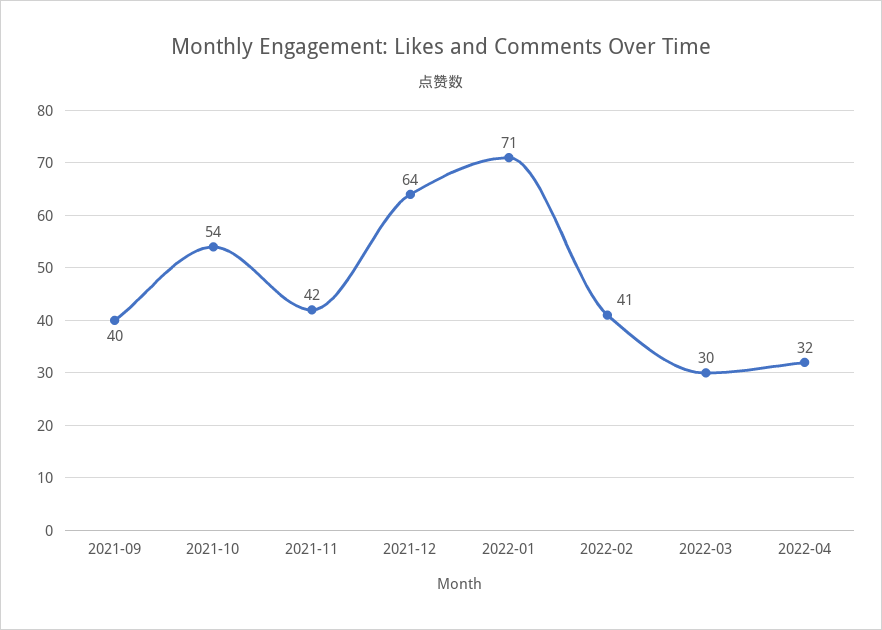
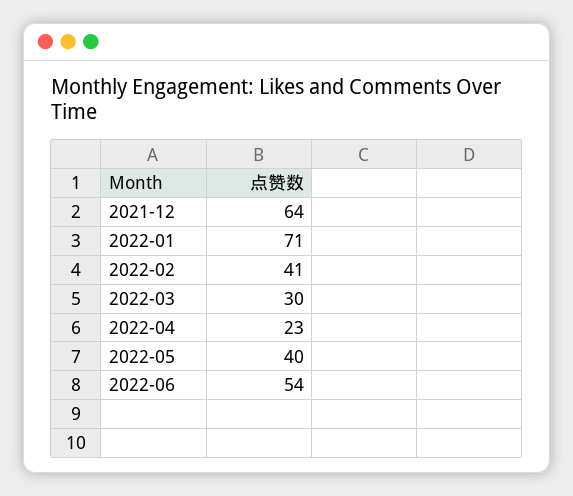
2021-09: 40 -> none
2021-10: 54 -> none
2021-11: 42 -> none
2022-04: 32 -> 23
2022-05: none -> 40
2022-06: none -> 54

